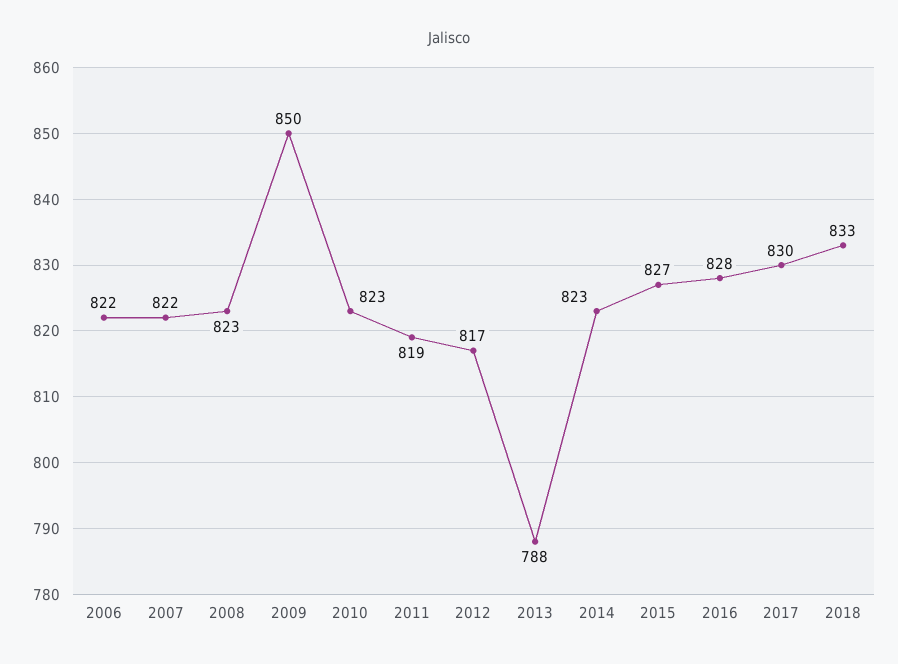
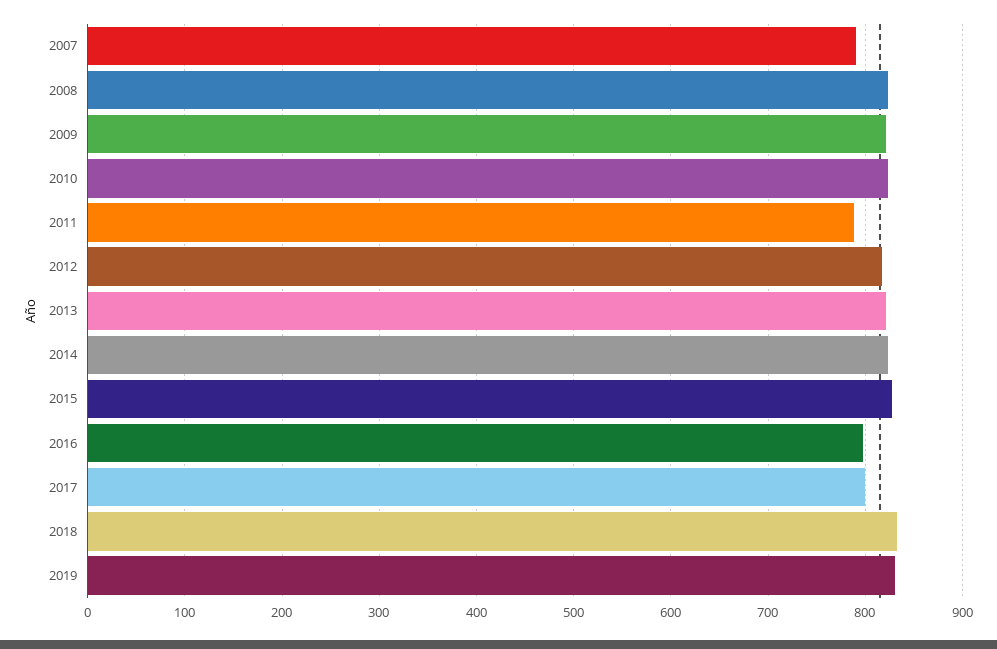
2006: 822 -> none
2007: 822 -> 790
2009: 850 -> 820
2011: 819 -> 790
2013: 788 -> 820
2016: 828 -> 800
2017: 830 -> 800
2019: none -> 830

